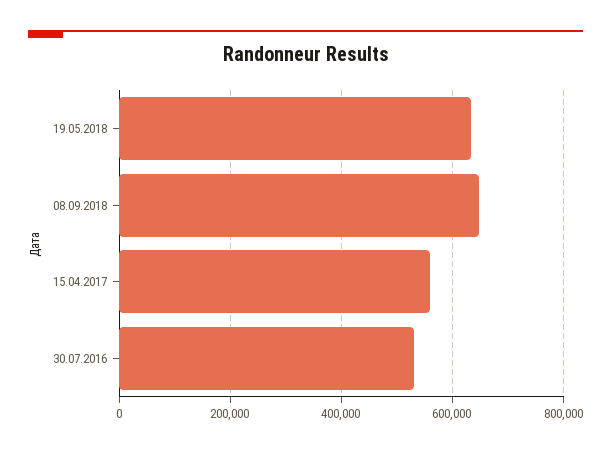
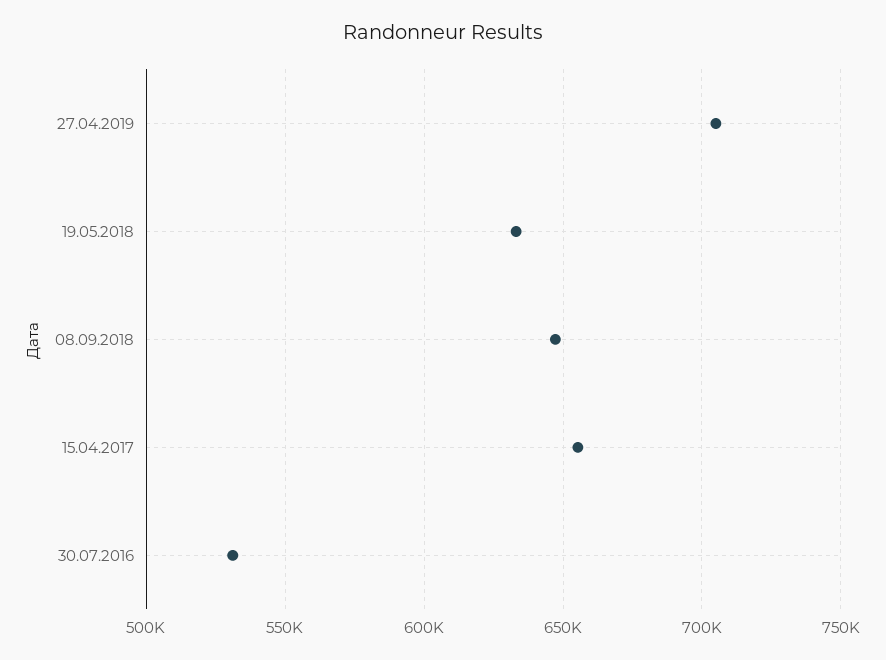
15.04.2017: 560000 -> 655000
27.04.2019: none -> 705000

